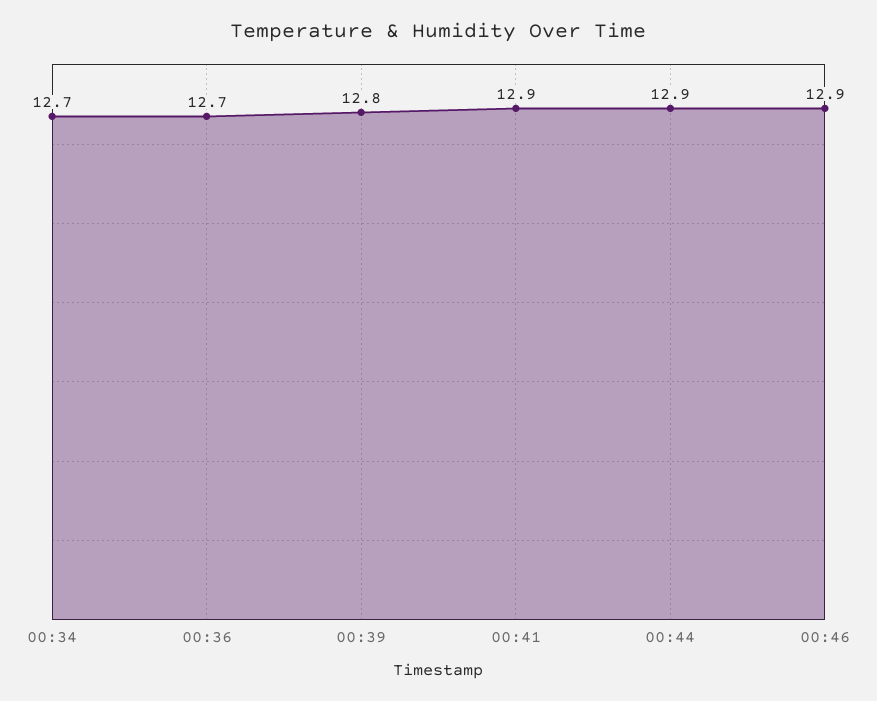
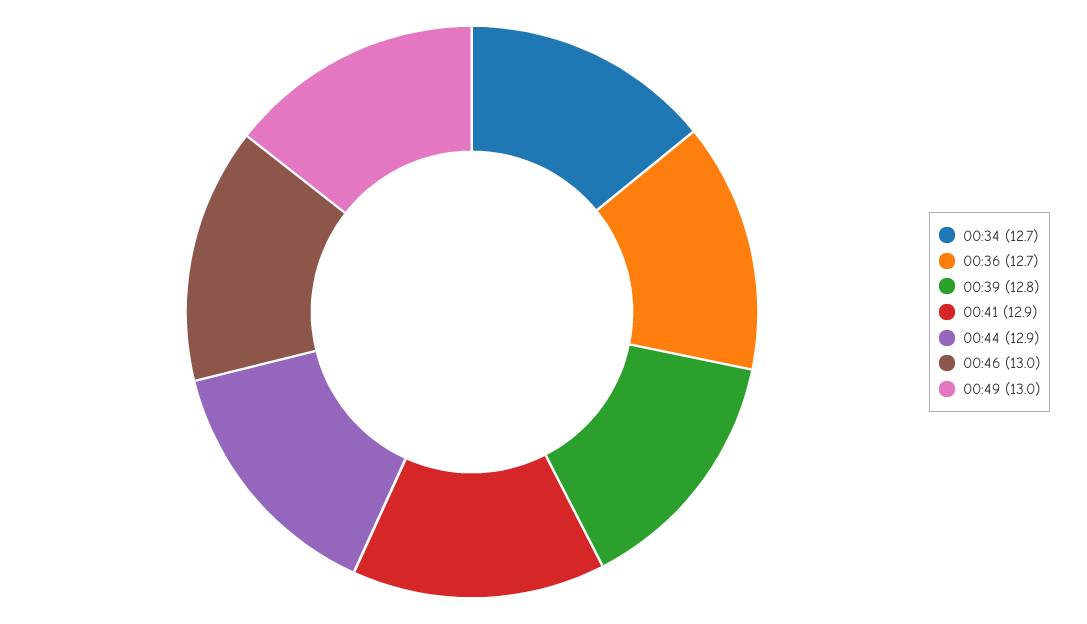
00:46: 12.9 -> 13
00:49: none -> 13

